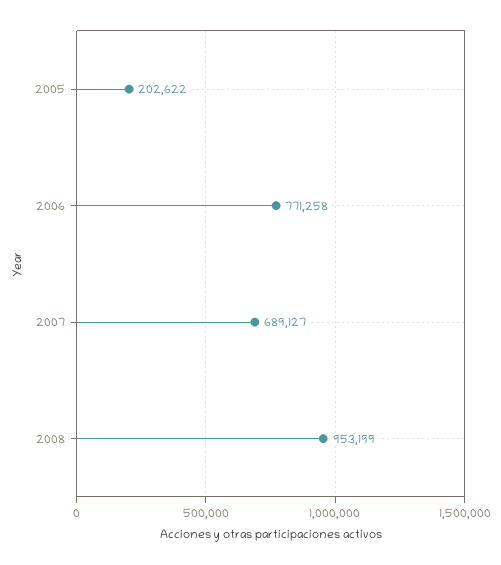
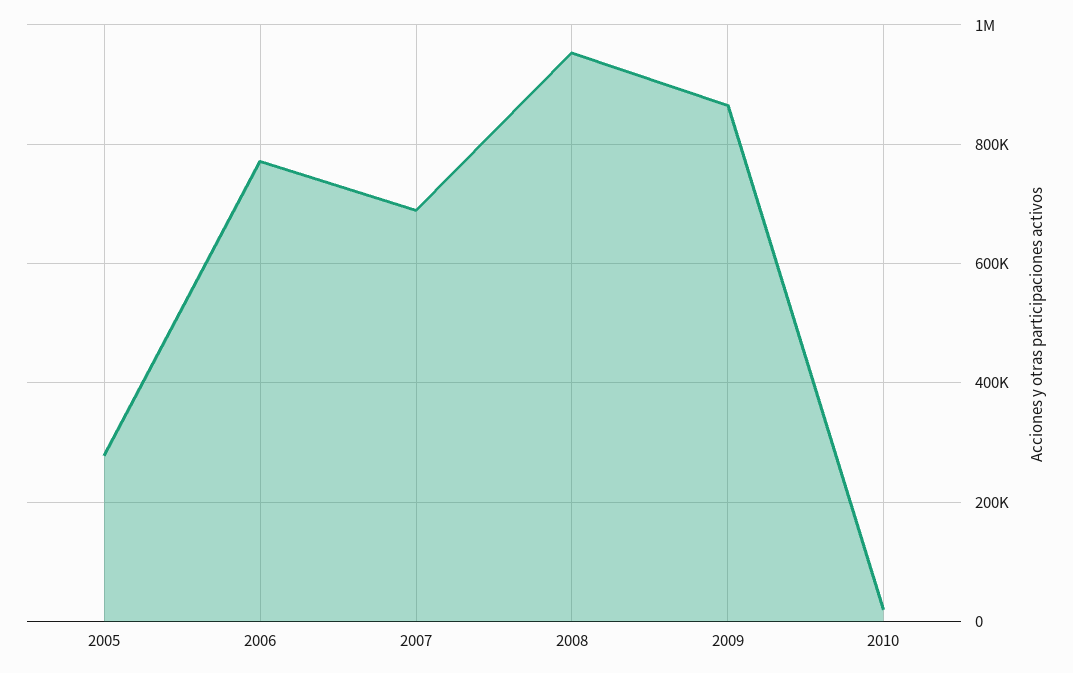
2005: 202622 -> 280000
2009: none -> 860000
2010: none -> 20000

